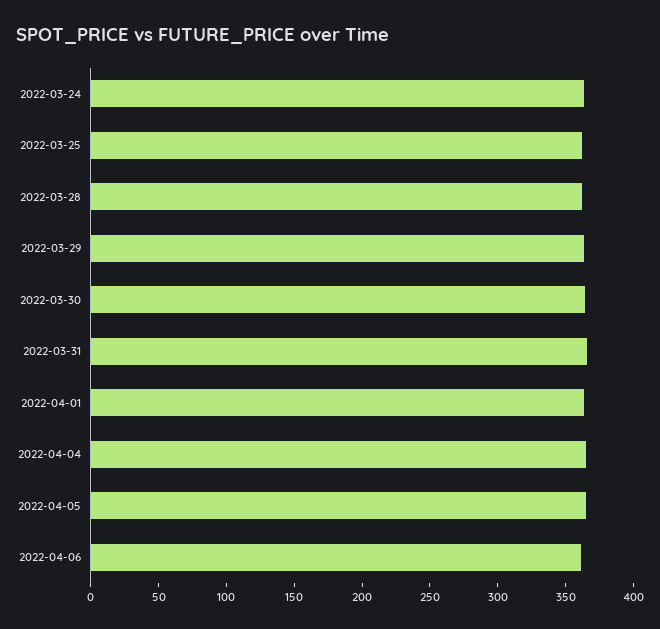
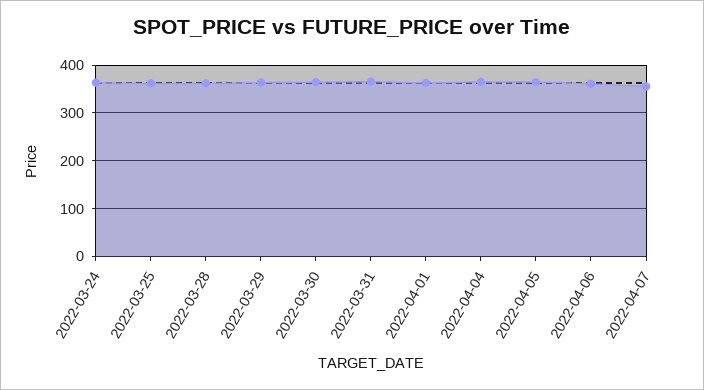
2022-04-07: none -> 360

